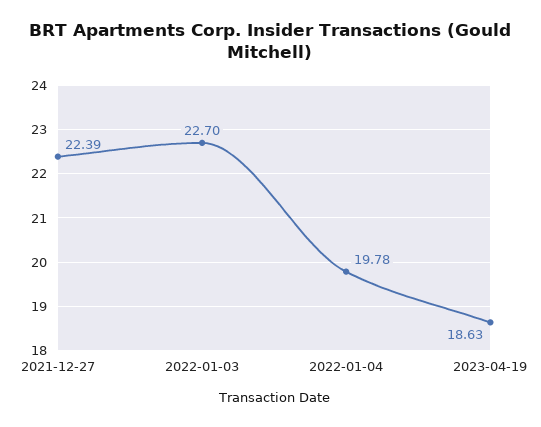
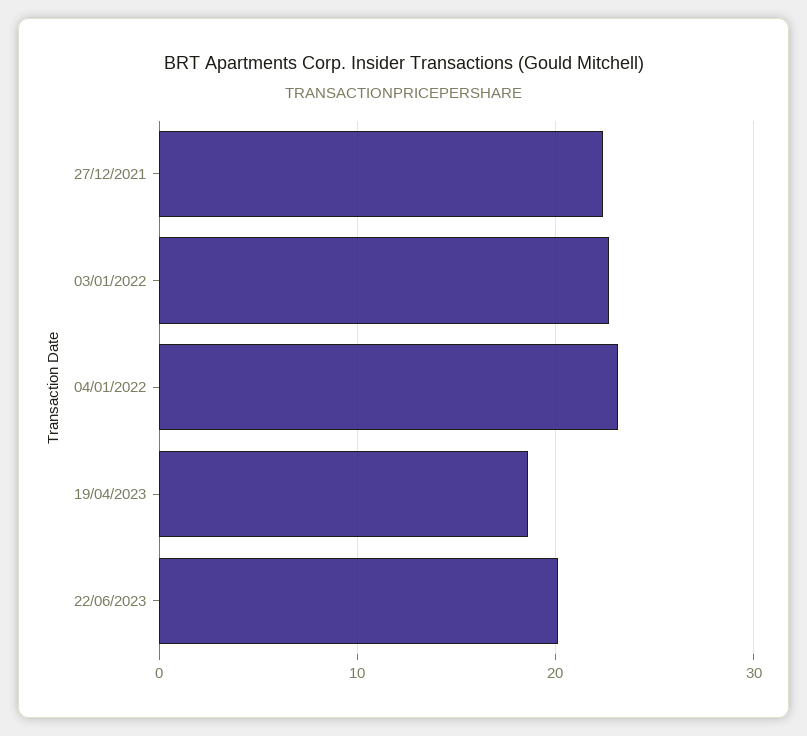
2022-01-04: 19.78 -> 23
22/06/2023: none -> 20

